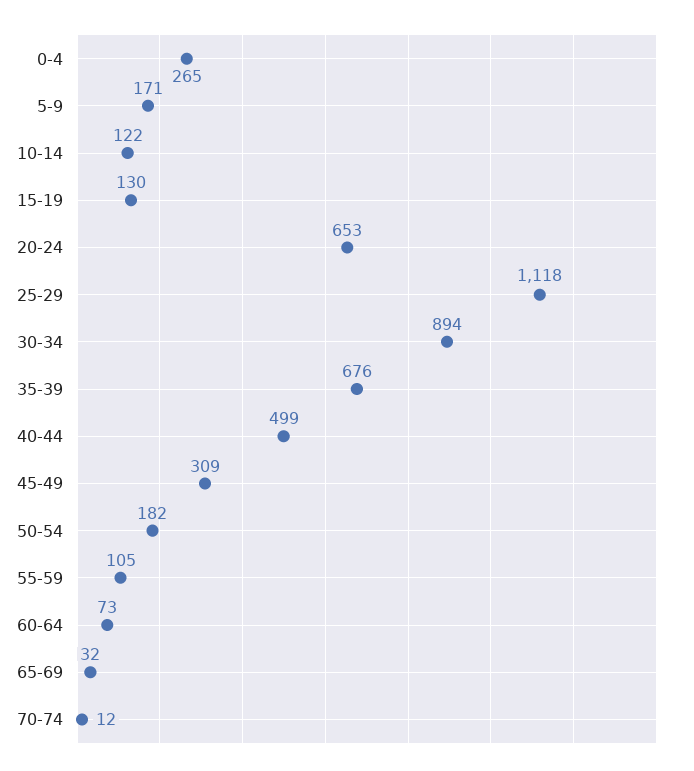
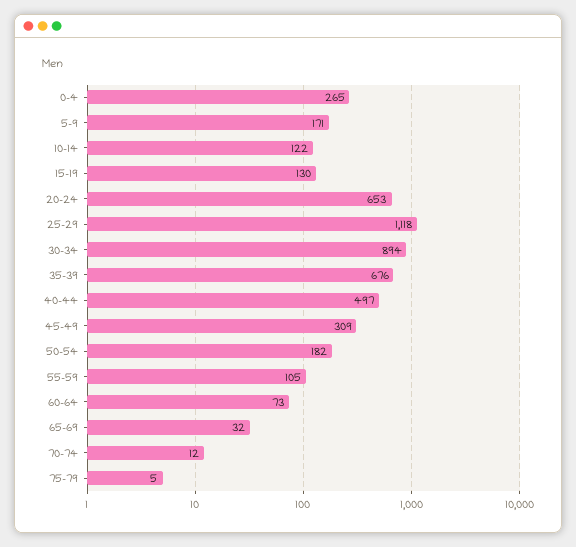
40-44: 499 -> 497
75-79: none -> 5

